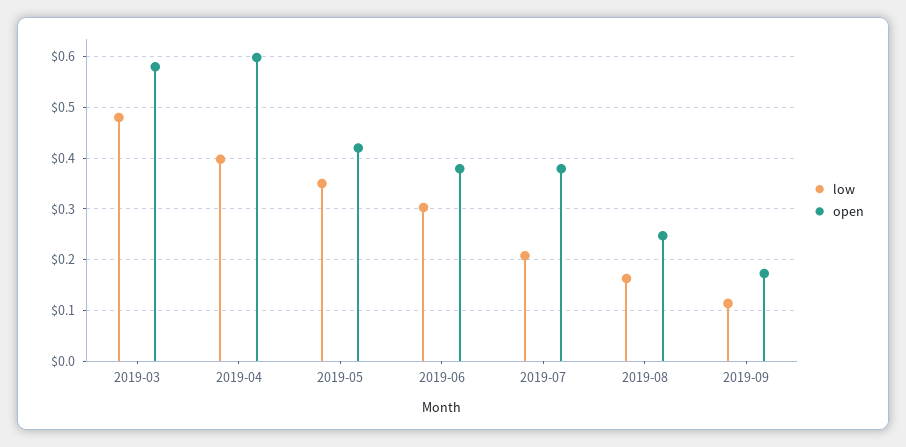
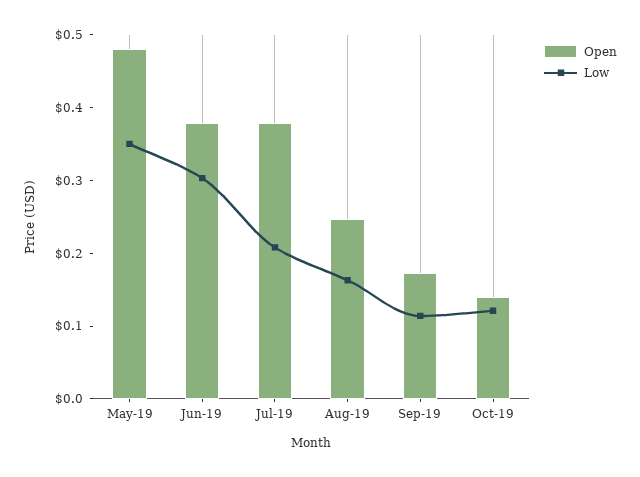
low, 2019-03: 0.48 -> none
open, 2019-03: 0.58 -> none
low, 2019-04: 0.4 -> none
open, 2019-04: 0.6 -> none
open, 2019-05: 0.42 -> 0.48
open, Oct-19: none -> 0.14
low, Oct-19: none -> 0.12

